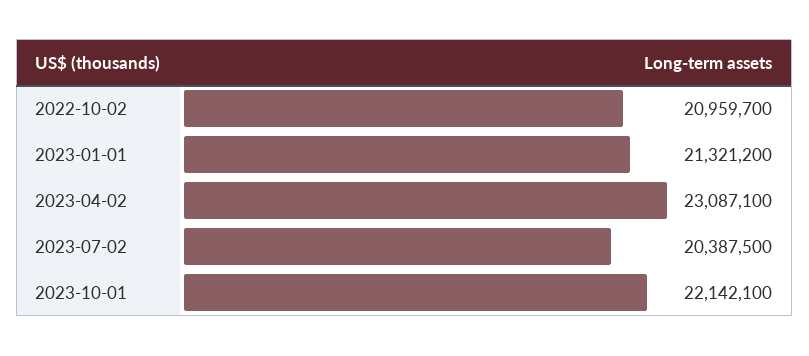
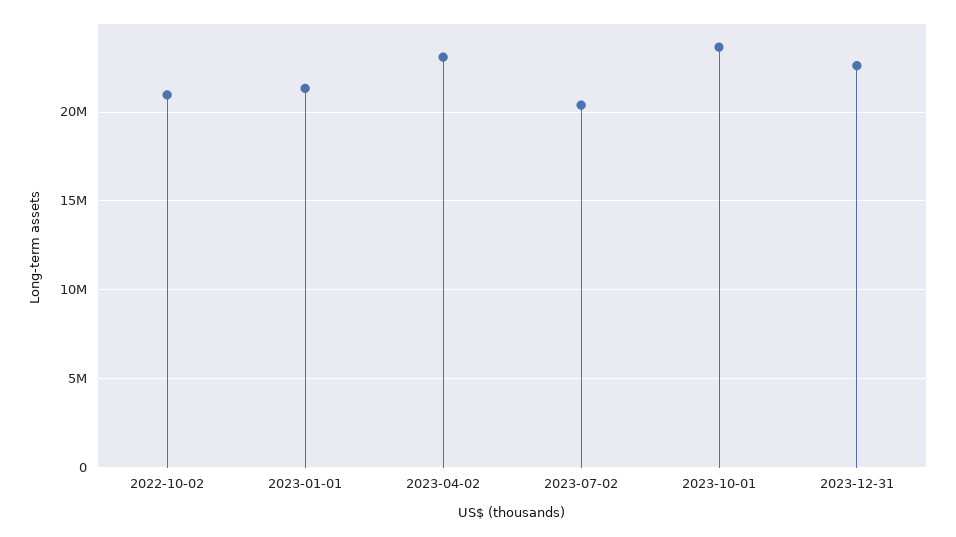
2023-10-01: 22142100 -> 23500000
2023-12-31: none -> 22500000

